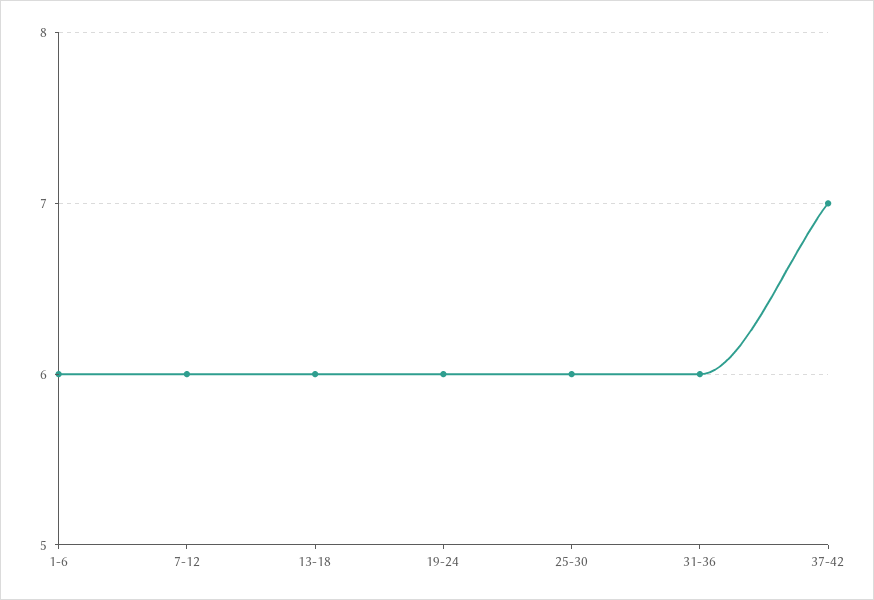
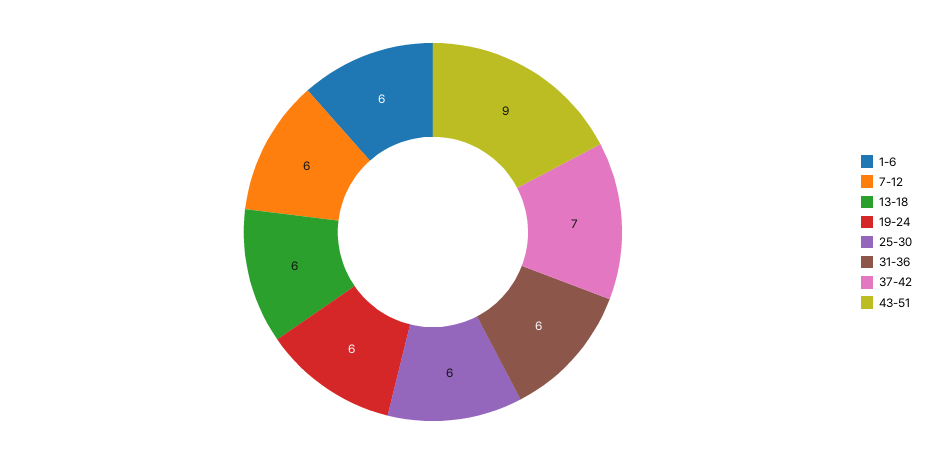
43-51: none -> 9

